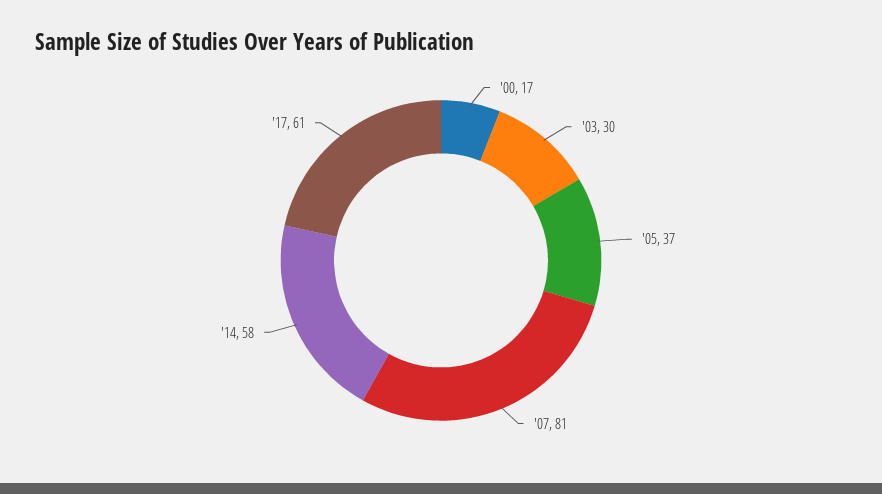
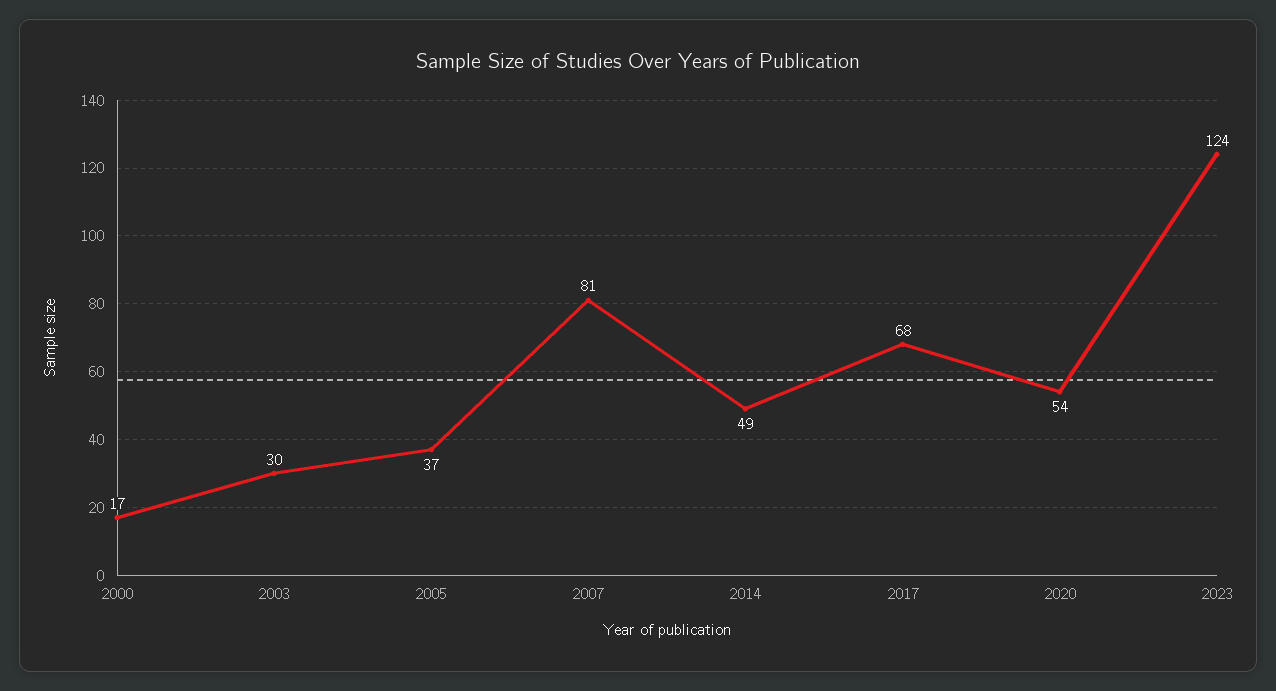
'14: 58 -> 49
'17: 61 -> 68
2020: none -> 54
2023: none -> 124

